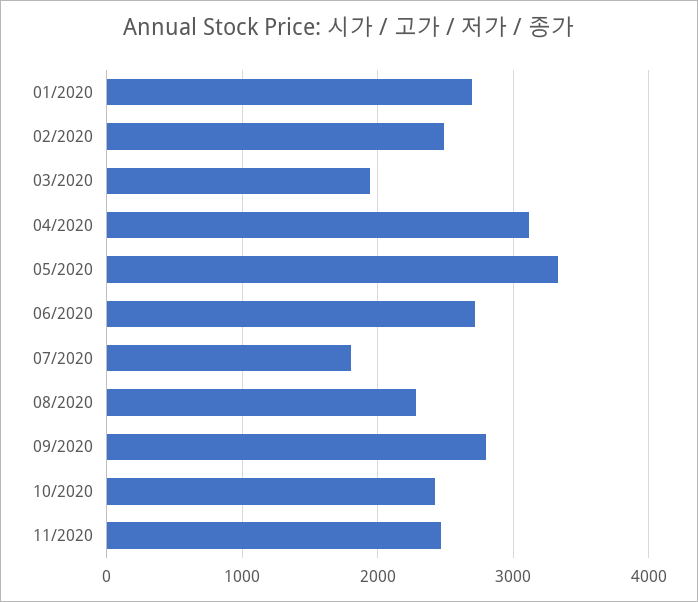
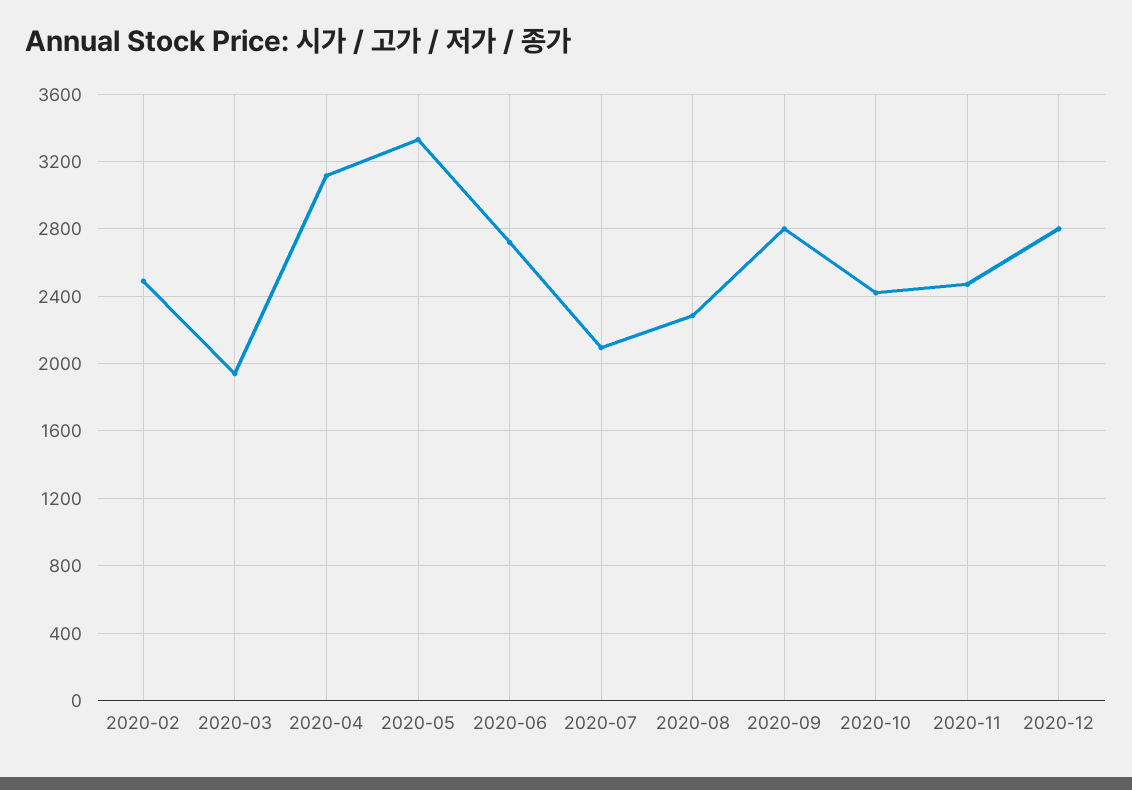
01/2020: 2700 -> none
07/2020: 1800 -> 2100
2020-12: none -> 2800

